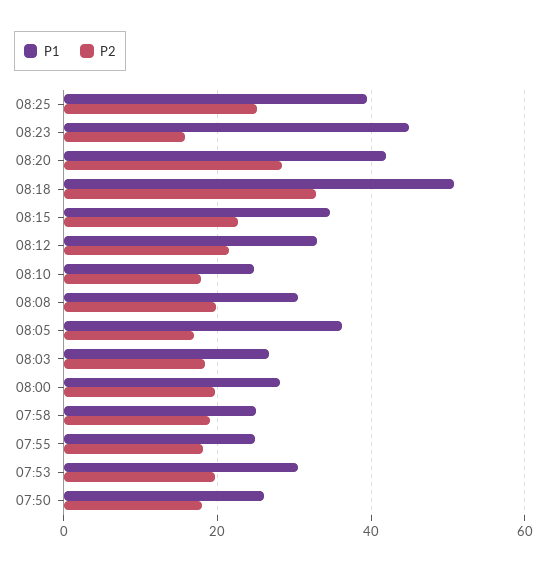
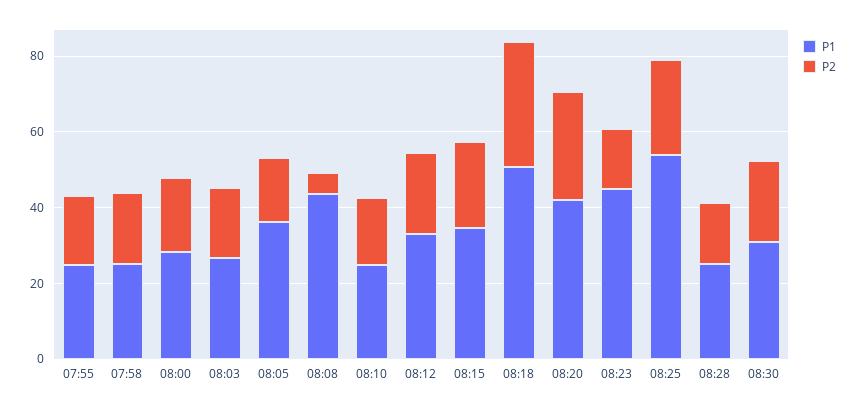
P1, 08:25: 40 -> 55
P1, 08:08: 30 -> 45
P2, 08:08: 20 -> 5
P1, 07:53: 30 -> none
P2, 07:53: 20 -> none
P1, 07:50: 26 -> none
P2, 07:50: 18 -> none
P1, 08:28: none -> 25
P2, 08:28: none -> 15
P1, 08:30: none -> 30
P2, 08:30: none -> 20

